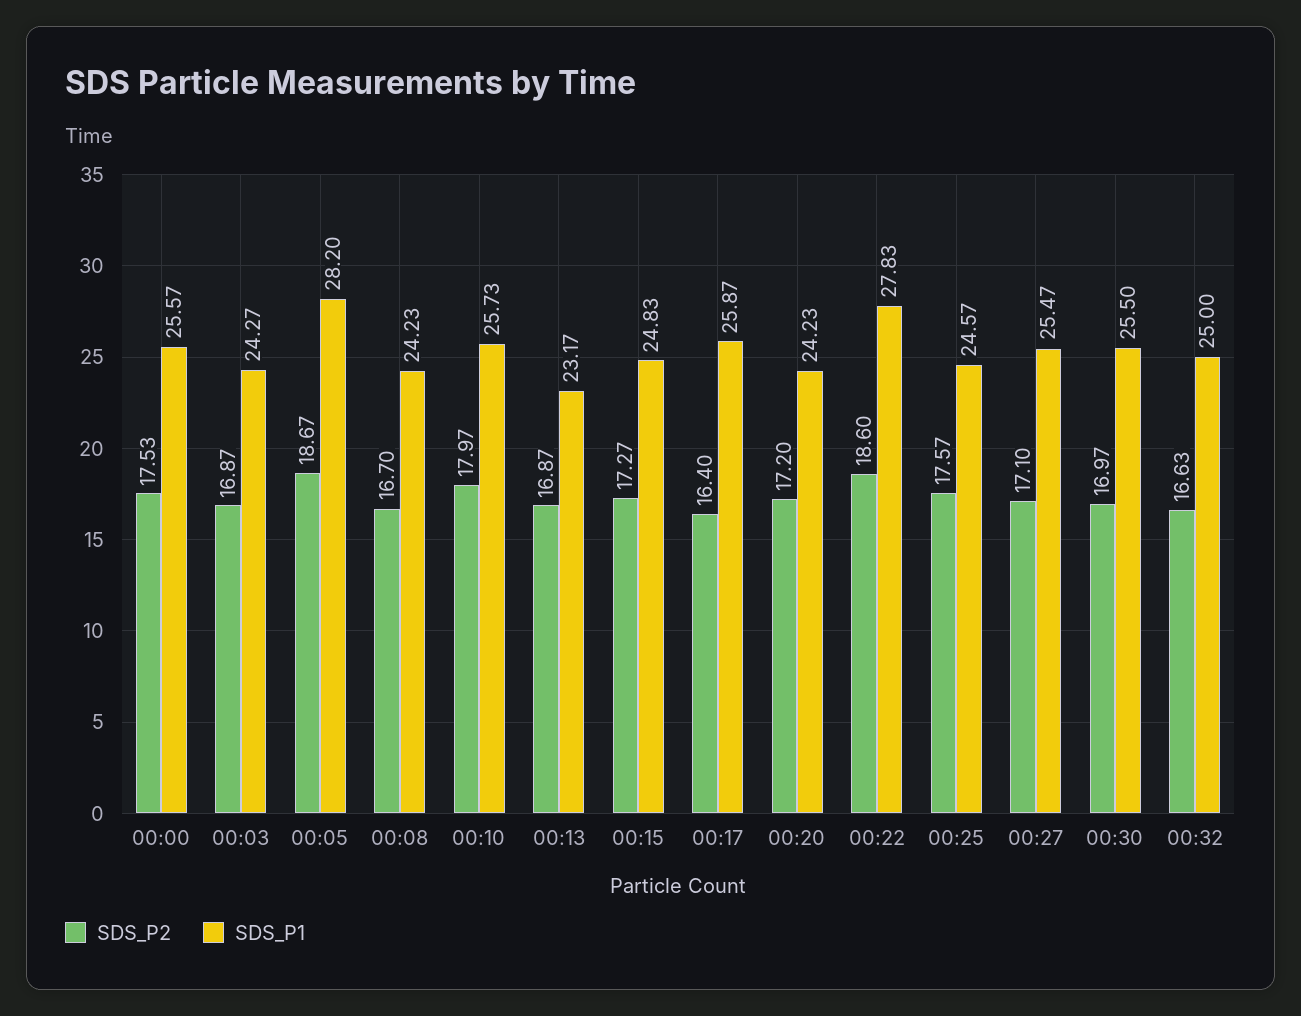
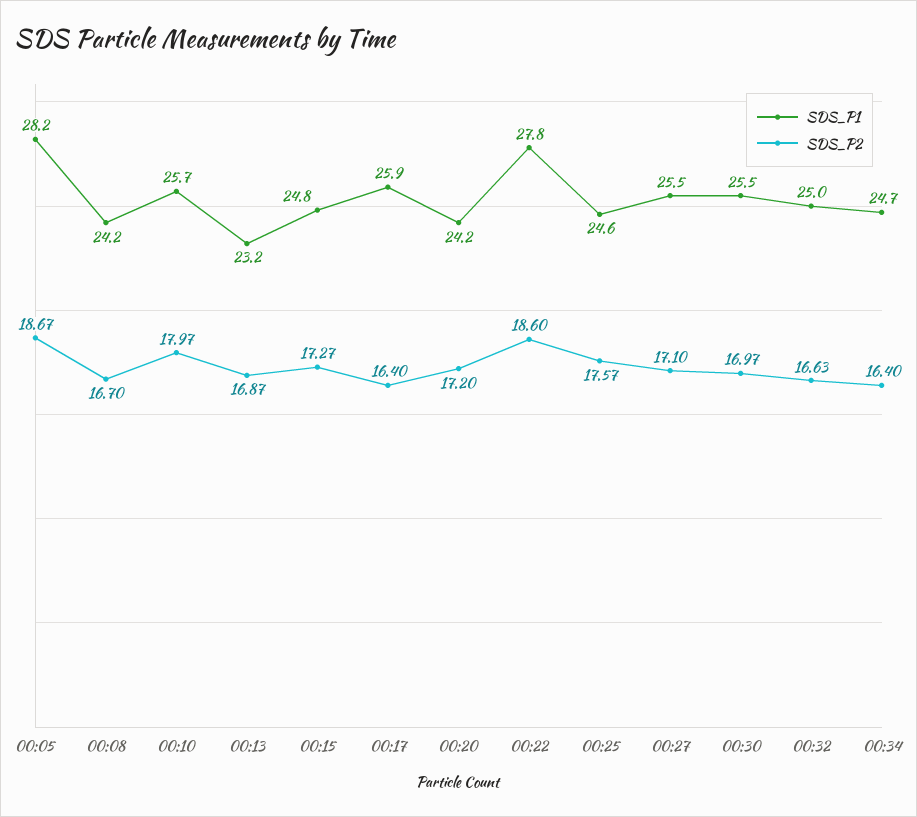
SDS_P2, 00:00: 17.53 -> none
SDS_P1, 00:00: 25.57 -> none
SDS_P2, 00:03: 16.87 -> none
SDS_P1, 00:03: 24.27 -> none
SDS_P1, 00:34: none -> 24.7
SDS_P2, 00:34: none -> 16.4

